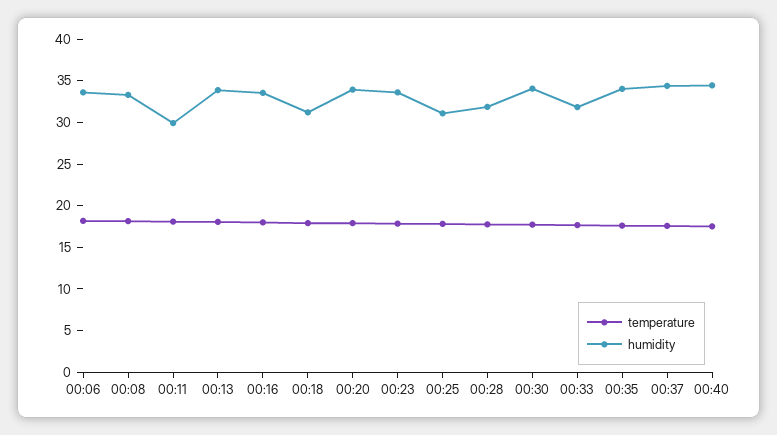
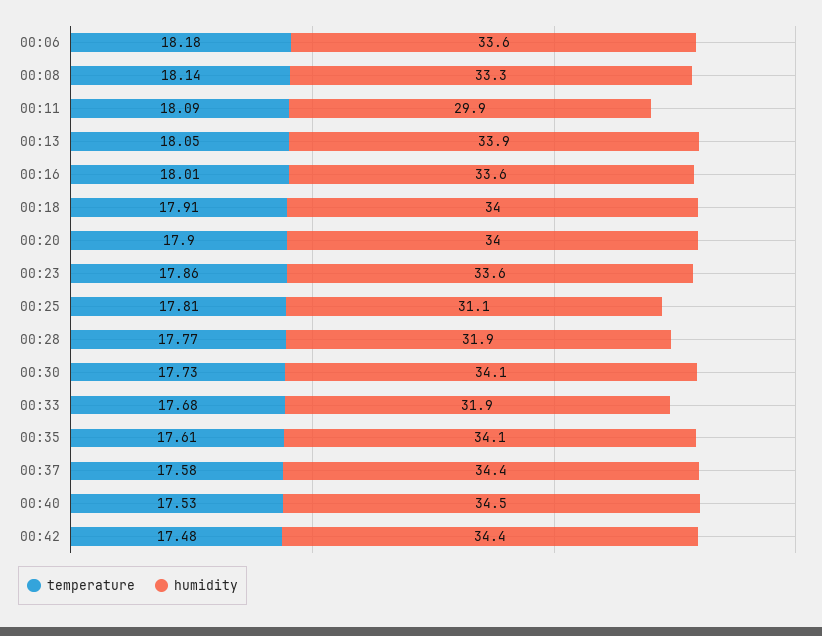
humidity, 00:18: 31 -> 34
temperature, 00:42: none -> 17.48
humidity, 00:42: none -> 34.4

